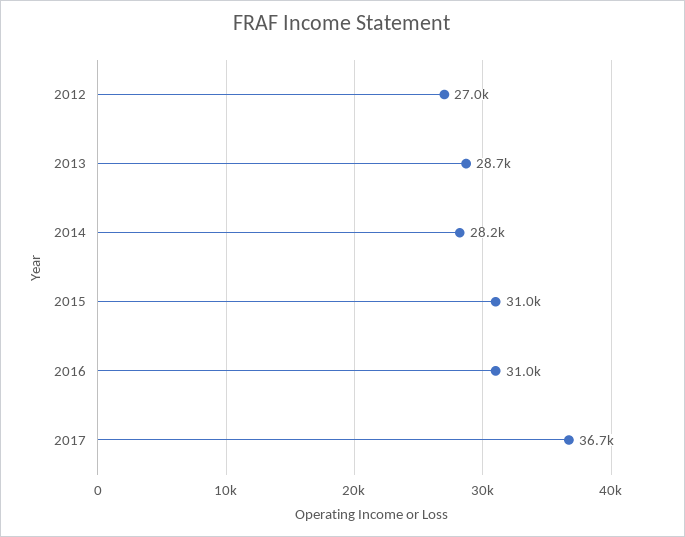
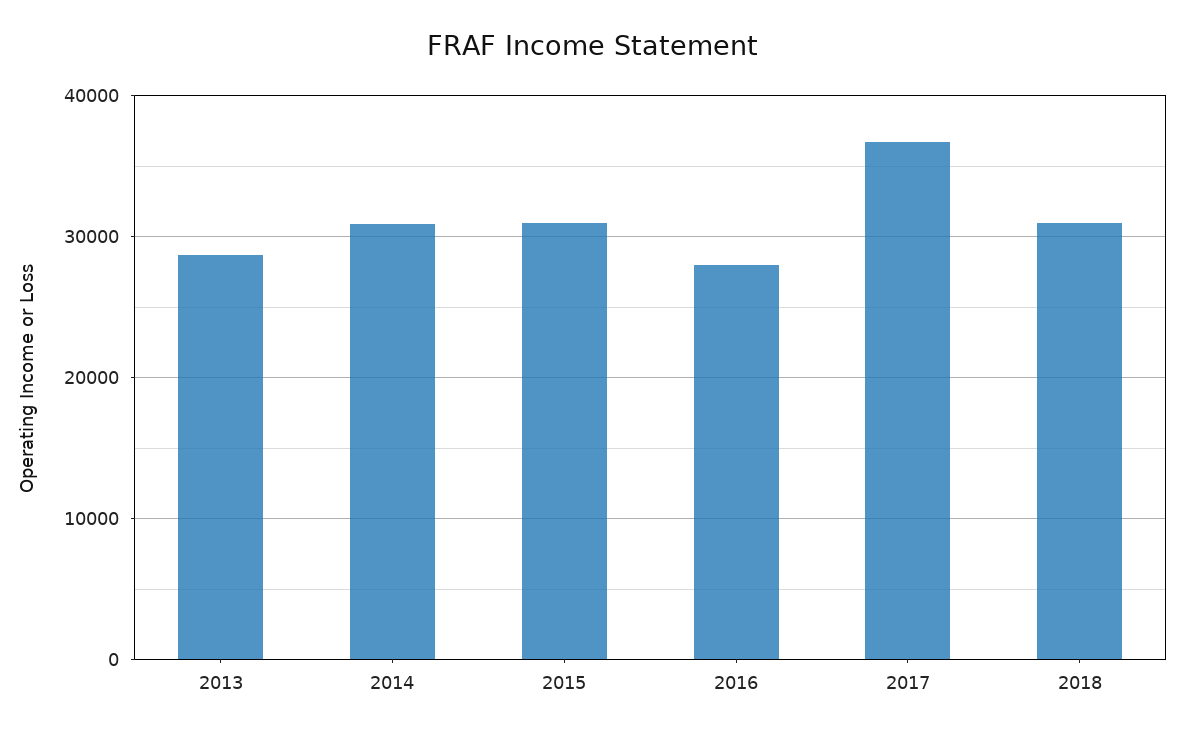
2012: 27000 -> none
2014: 28200 -> 31000
2016: 31000 -> 28000
2018: none -> 31000

